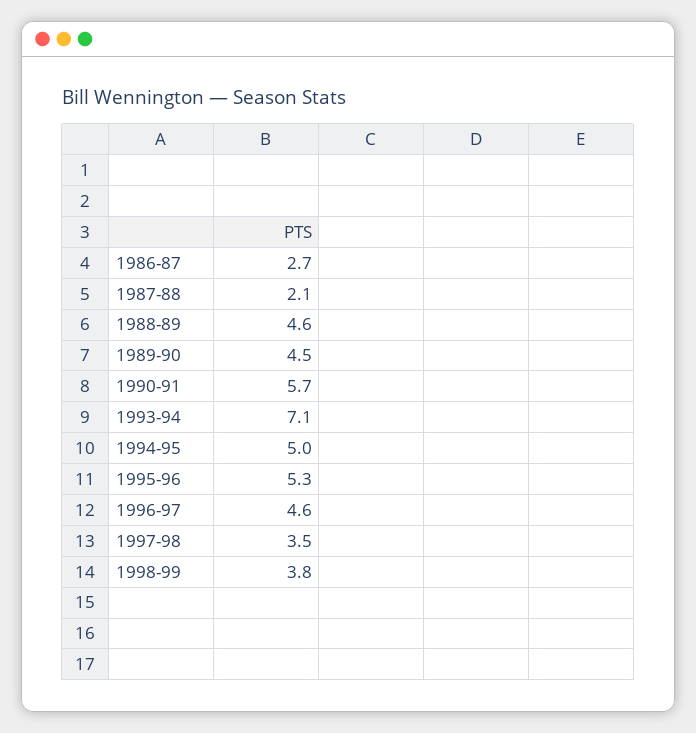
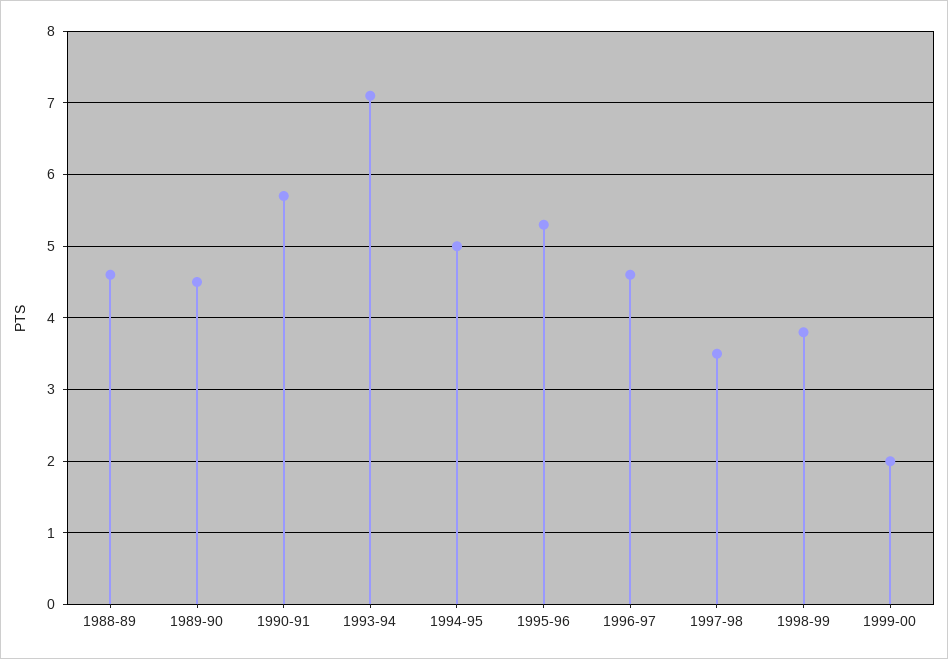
1986-87: 2.7 -> none
1987-88: 2.1 -> none
1999-00: none -> 2

